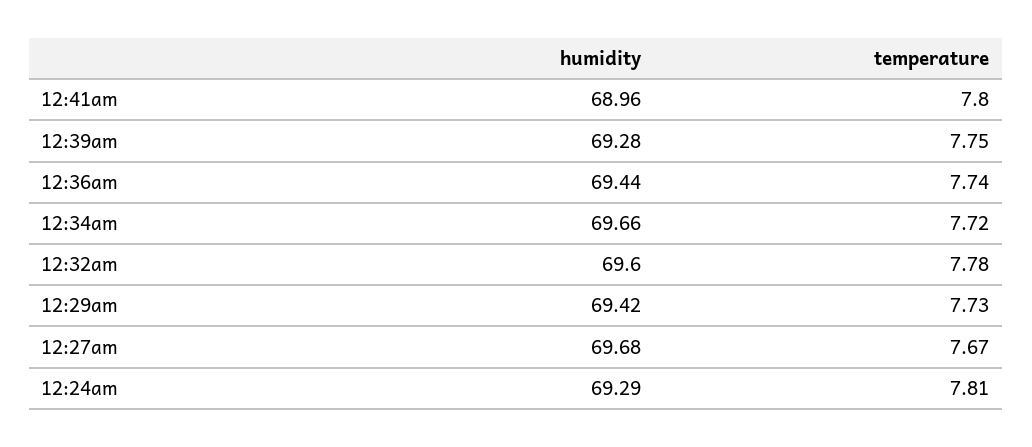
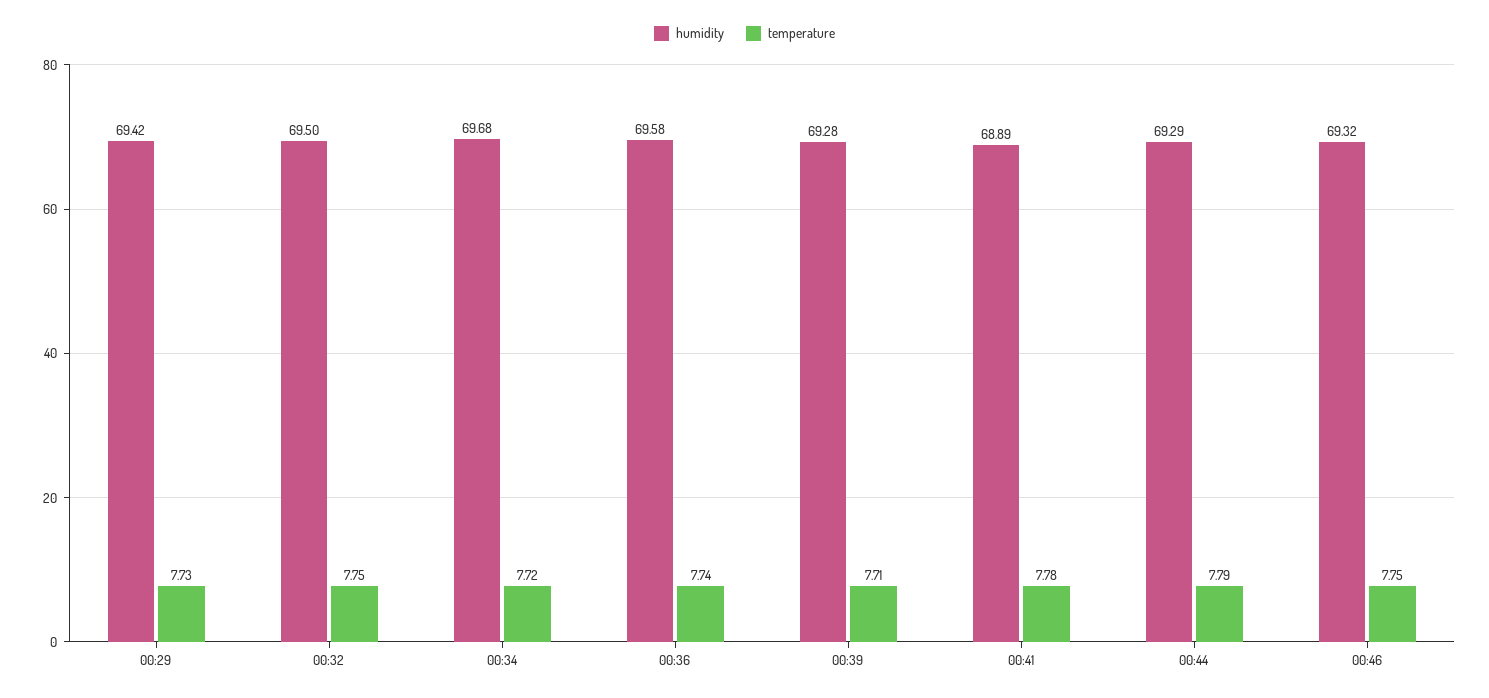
humidity, 12:41am: 68.96 -> 68.89
temperature, 12:41am: 7.8 -> 7.78
temperature, 12:39am: 7.75 -> 7.71
humidity, 12:36am: 69.44 -> 69.58
humidity, 12:34am: 69.66 -> 69.68
humidity, 12:32am: 69.6 -> 69.5
temperature, 12:32am: 7.78 -> 7.75
humidity, 12:27am: 69.68 -> none
temperature, 12:27am: 7.67 -> none
humidity, 12:24am: 69.29 -> none
temperature, 12:24am: 7.81 -> none
humidity, 00:44: none -> 69.29
temperature, 00:44: none -> 7.79
humidity, 00:46: none -> 69.32
temperature, 00:46: none -> 7.75

